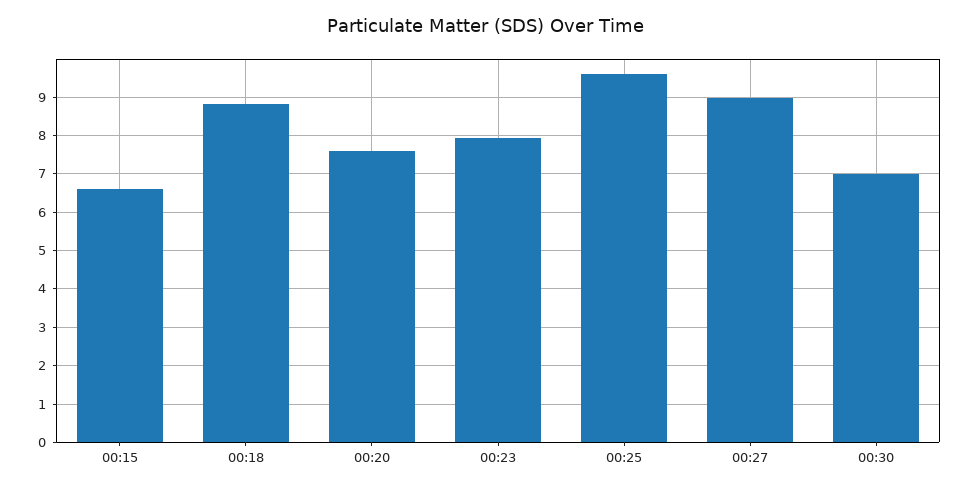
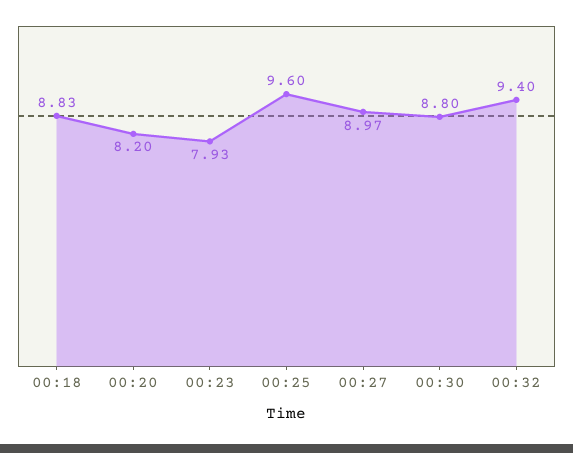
00:15: 6.6 -> none
00:20: 7.6 -> 8.2
00:30: 7 -> 8.8
00:32: none -> 9.4

